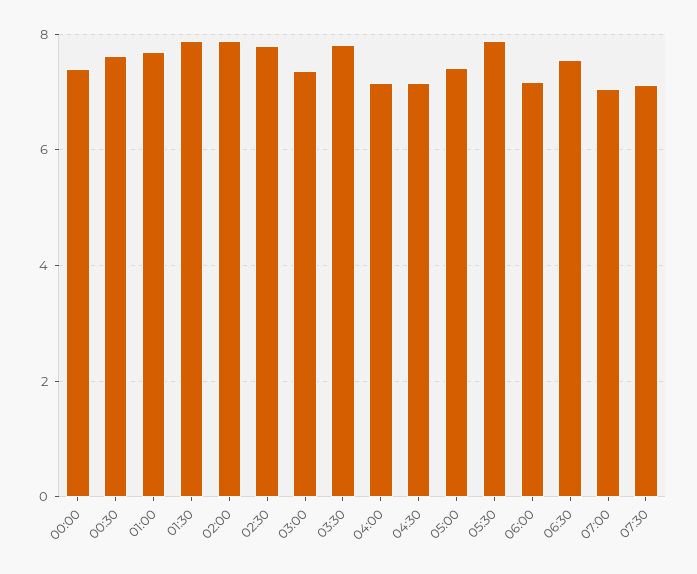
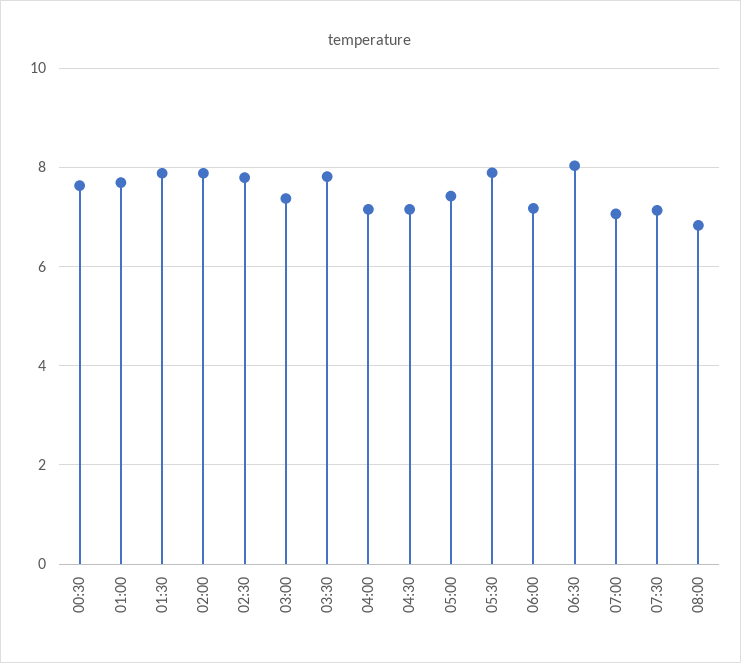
00:00: 7.4 -> none
06:30: 7.6 -> 8
08:00: none -> 6.8

